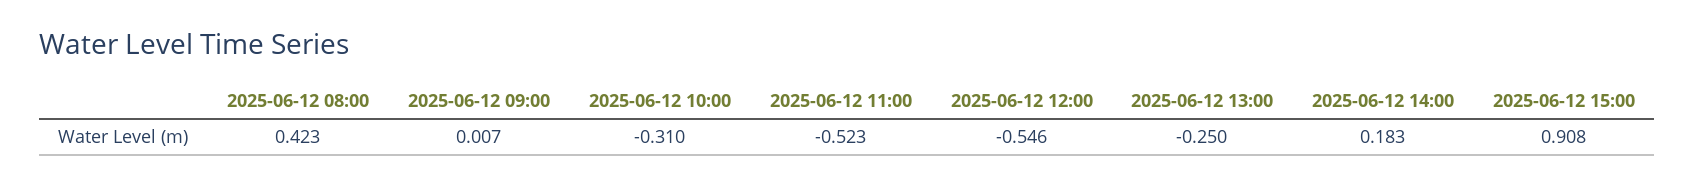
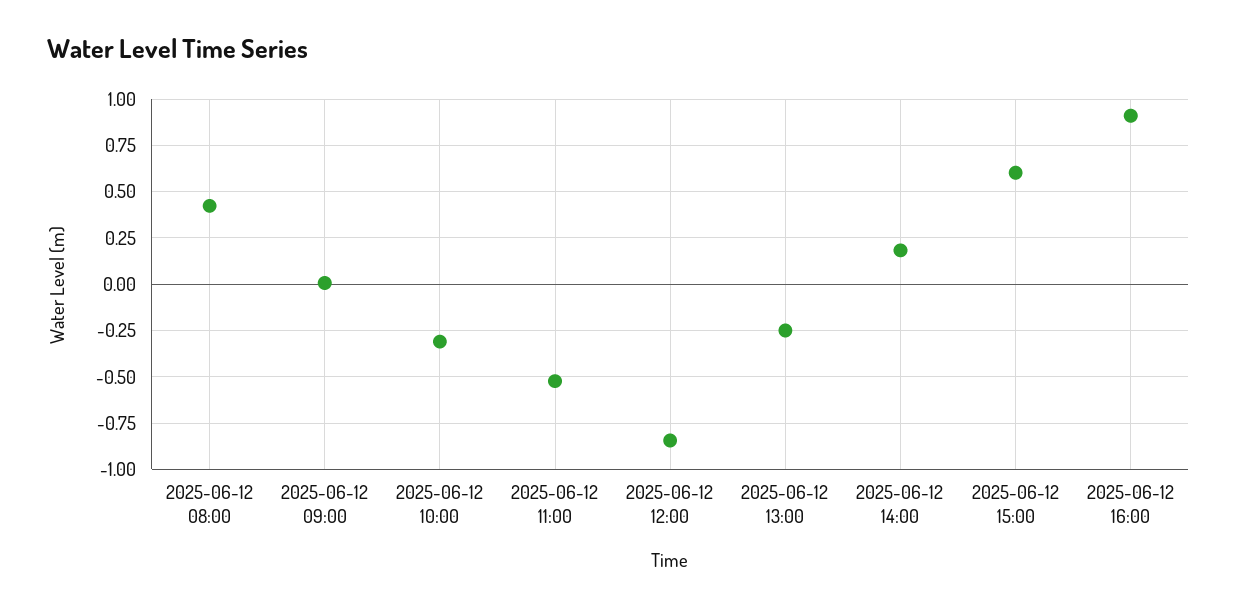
2025-06-12 12:00: -0.546 -> -0.85
2025-06-12 15:00: 0.908 -> 0.6
2025-06-12 16:00: none -> 0.9

